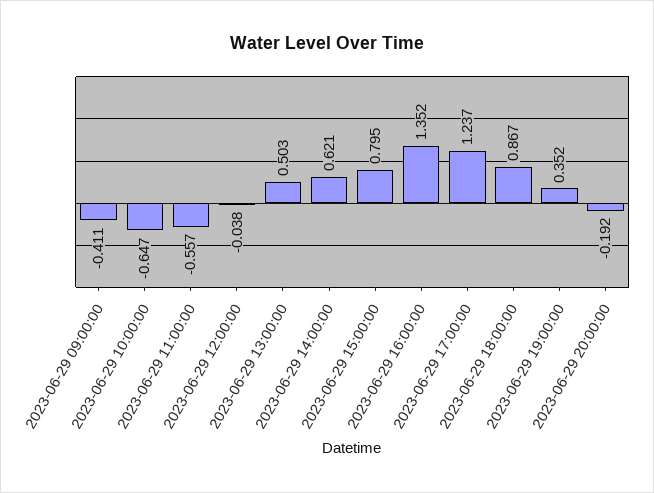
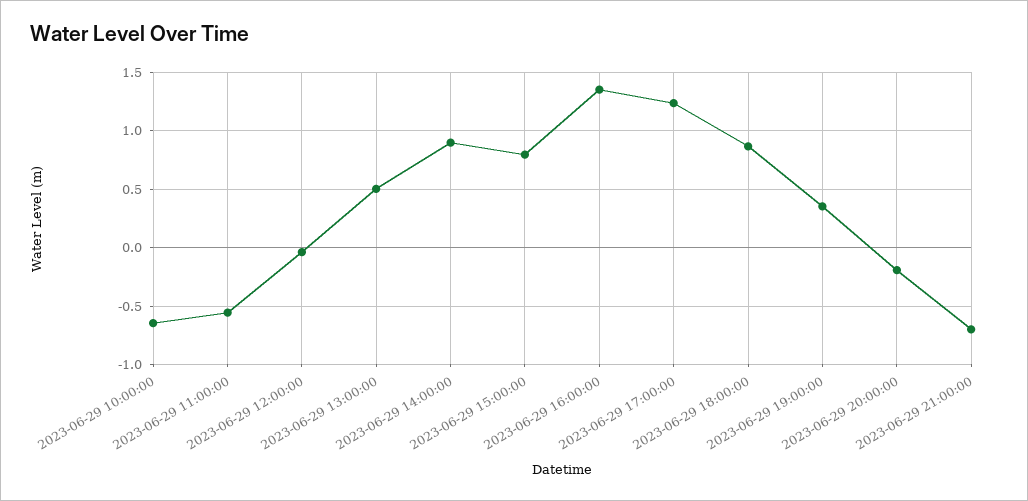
2023-06-29 09:00:00: -0.411 -> none
2023-06-29 14:00:00: 0.621 -> 0.9
2023-06-29 21:00:00: none -> -0.7

